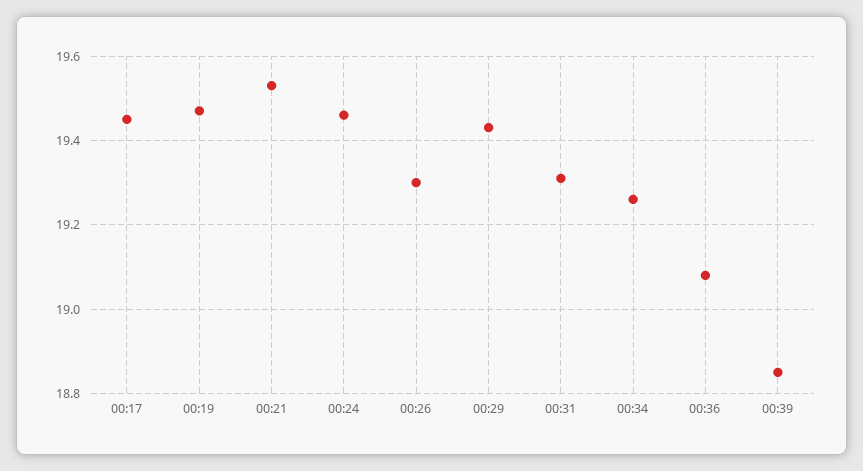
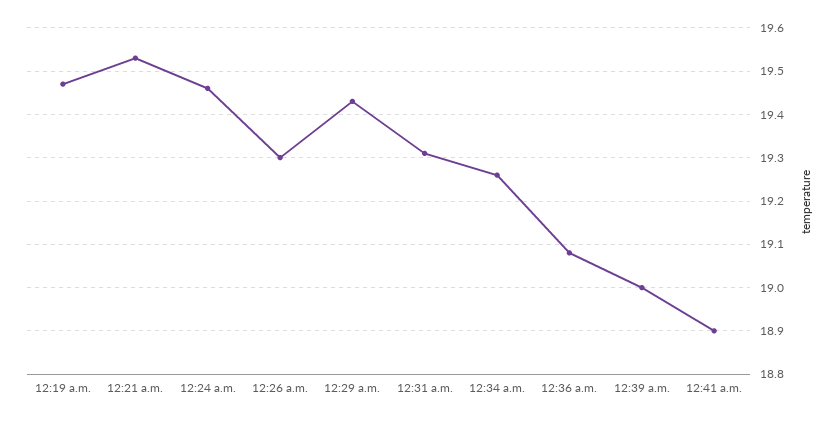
00:17: 19.45 -> none
00:39: 18.85 -> 19
12:41 a.m.: none -> 18.9

